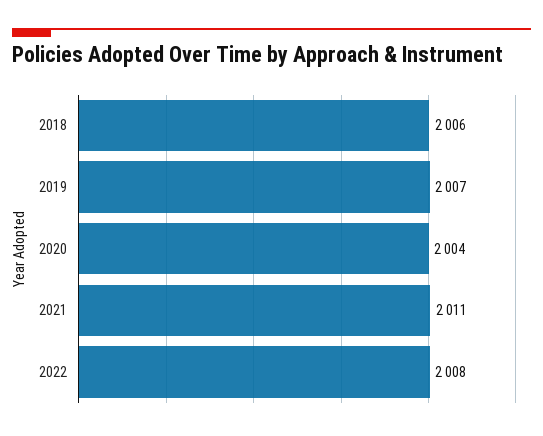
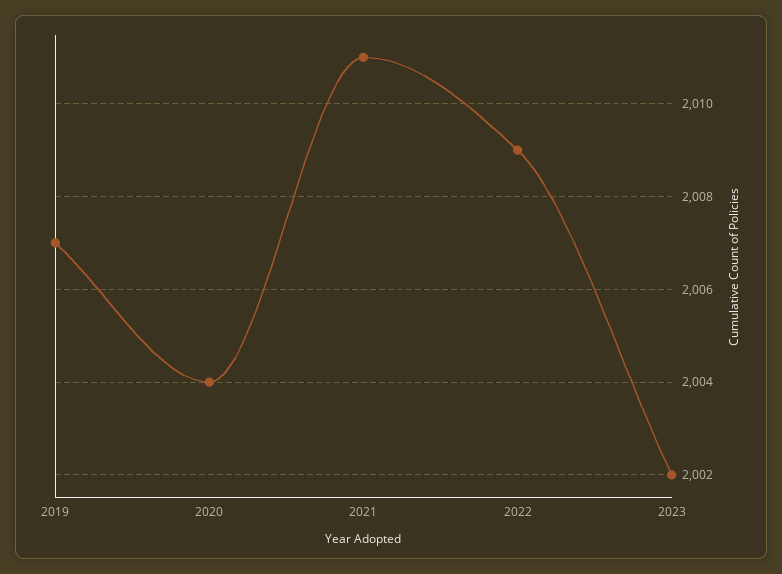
2018: 2006 -> none
2022: 2008 -> 2009
2023: none -> 2002

